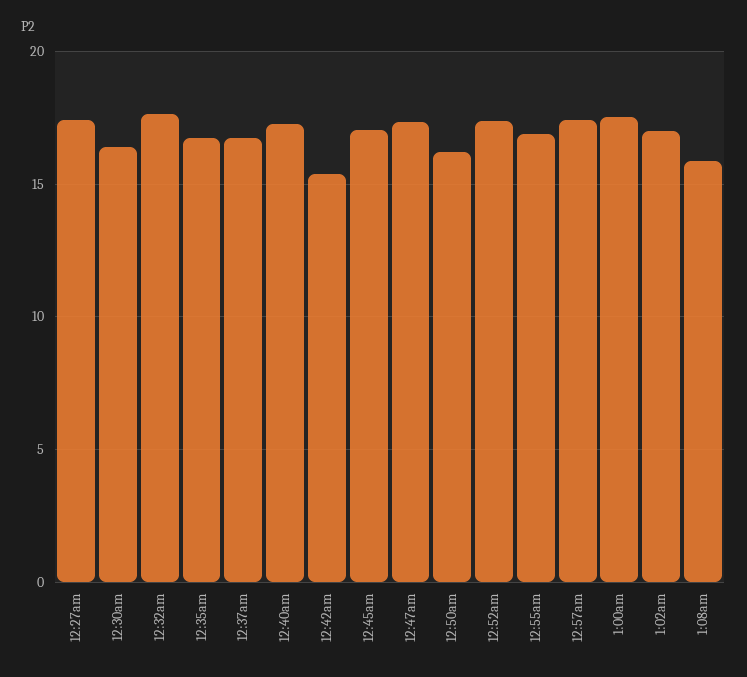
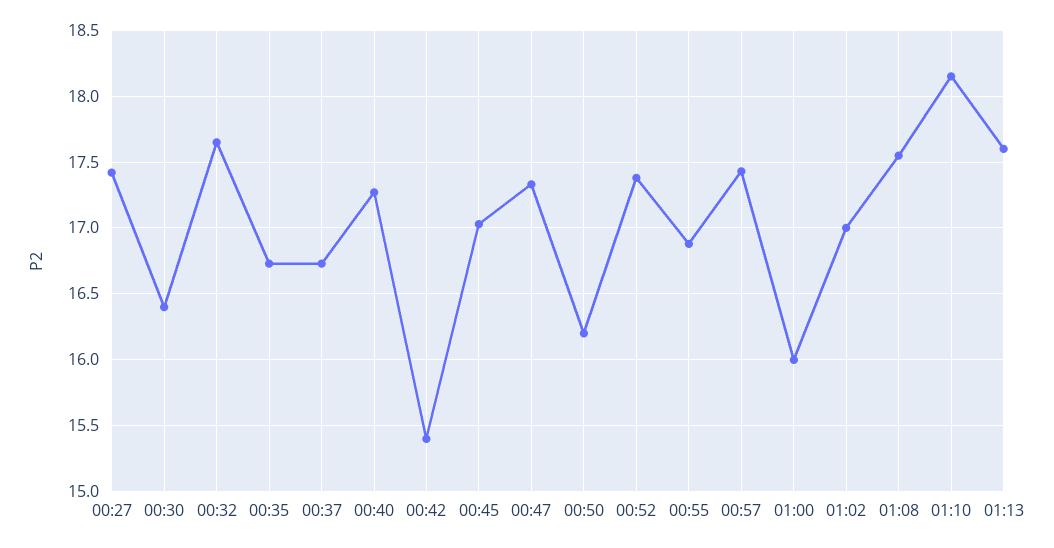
1:00am: 17.5 -> 16
1:08am: 16 -> 17.55
01:10: none -> 18.15
01:13: none -> 17.6

